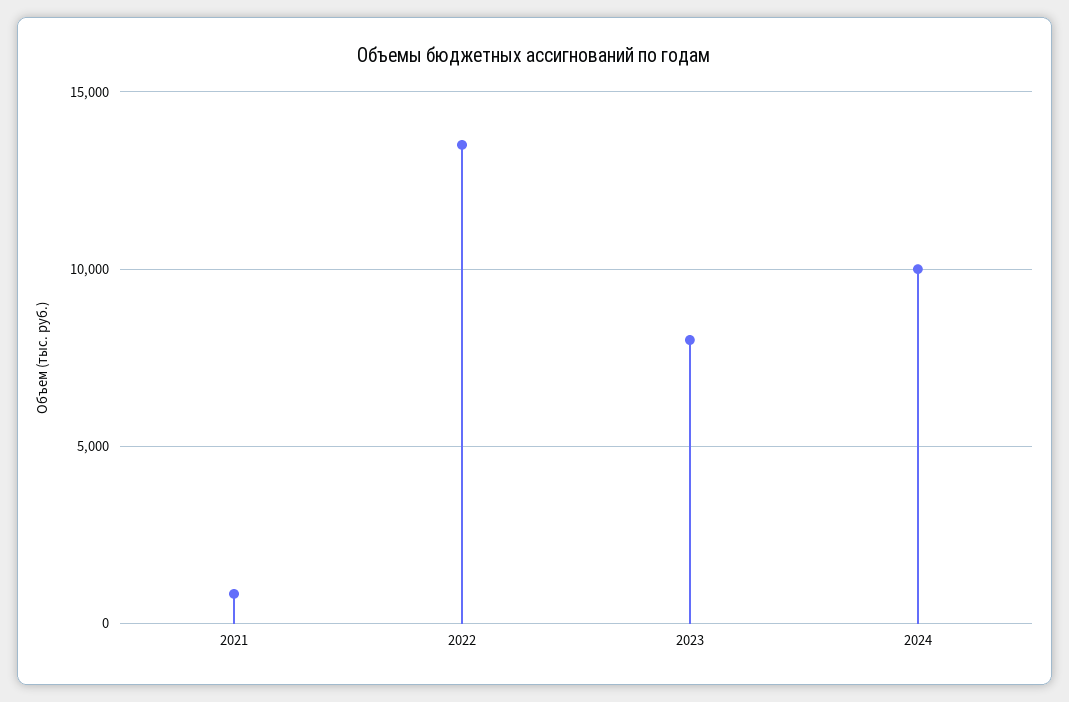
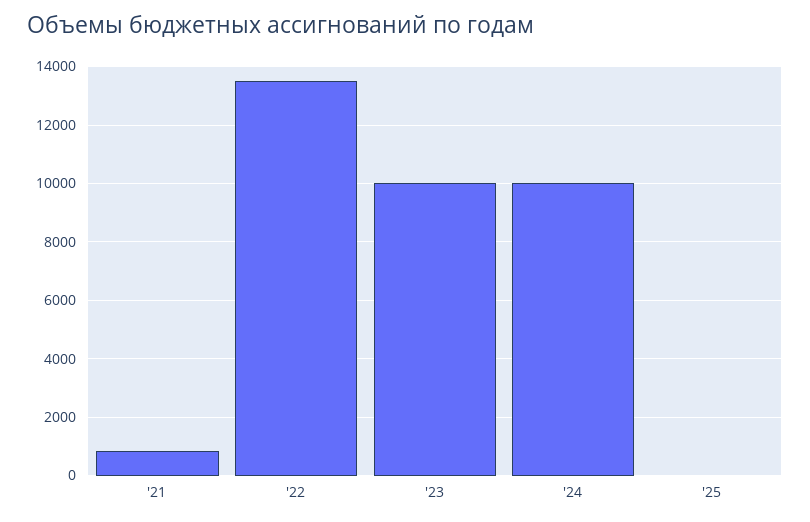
2023: 8000 -> 10000
'25: none -> 0

